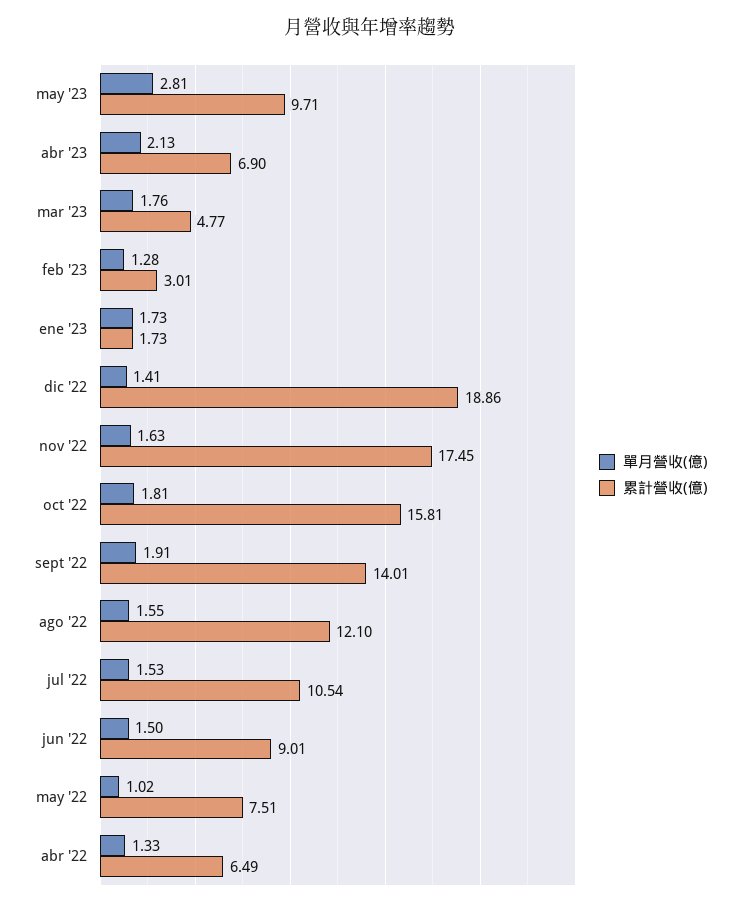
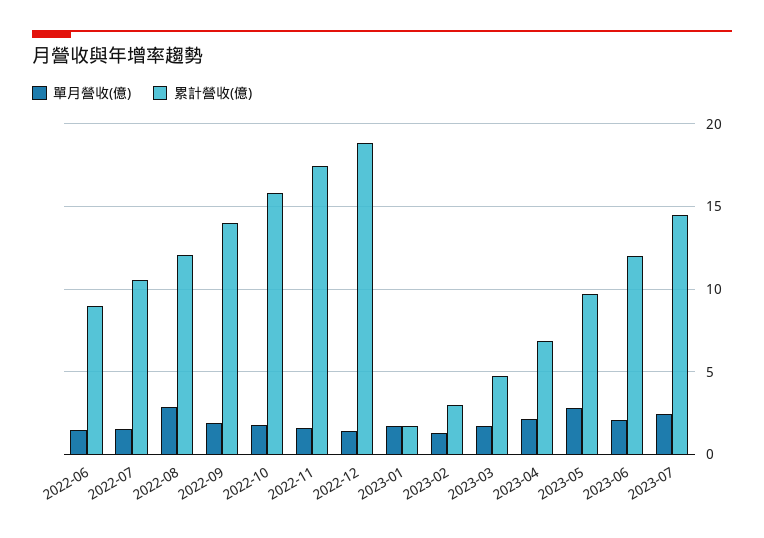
單月營收(億), ago '22: 1.55 -> 3
單月營收(億), may '22: 1.02 -> none
累計營收(億), may '22: 7.51 -> none
單月營收(億), abr '22: 1.33 -> none
累計營收(億), abr '22: 6.49 -> none
單月營收(億), 2023-06: none -> 2
累計營收(億), 2023-06: none -> 12
單月營收(億), 2023-07: none -> 2.5
累計營收(億), 2023-07: none -> 14.5

